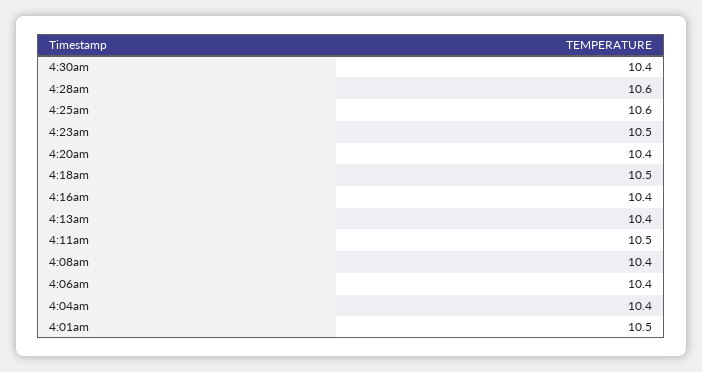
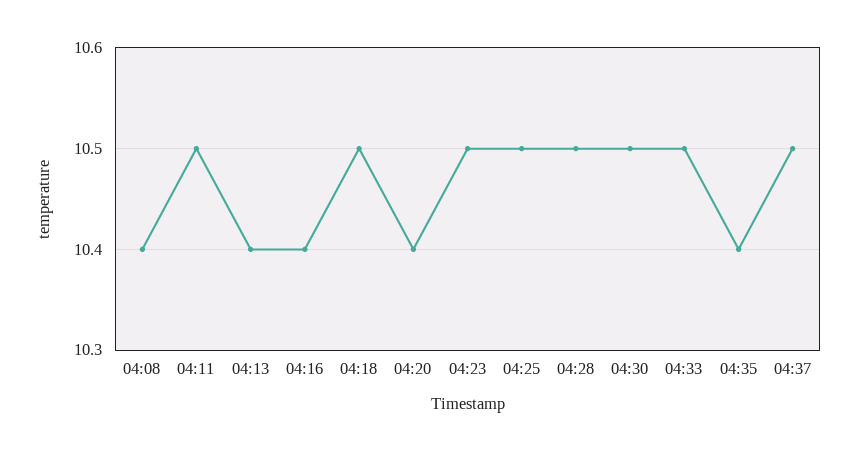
4:30am: 10.4 -> 10.5
4:28am: 10.6 -> 10.5
4:25am: 10.6 -> 10.5
4:06am: 10.4 -> none
4:04am: 10.4 -> none
4:01am: 10.5 -> none
04:33: none -> 10.5
04:35: none -> 10.4
04:37: none -> 10.5

